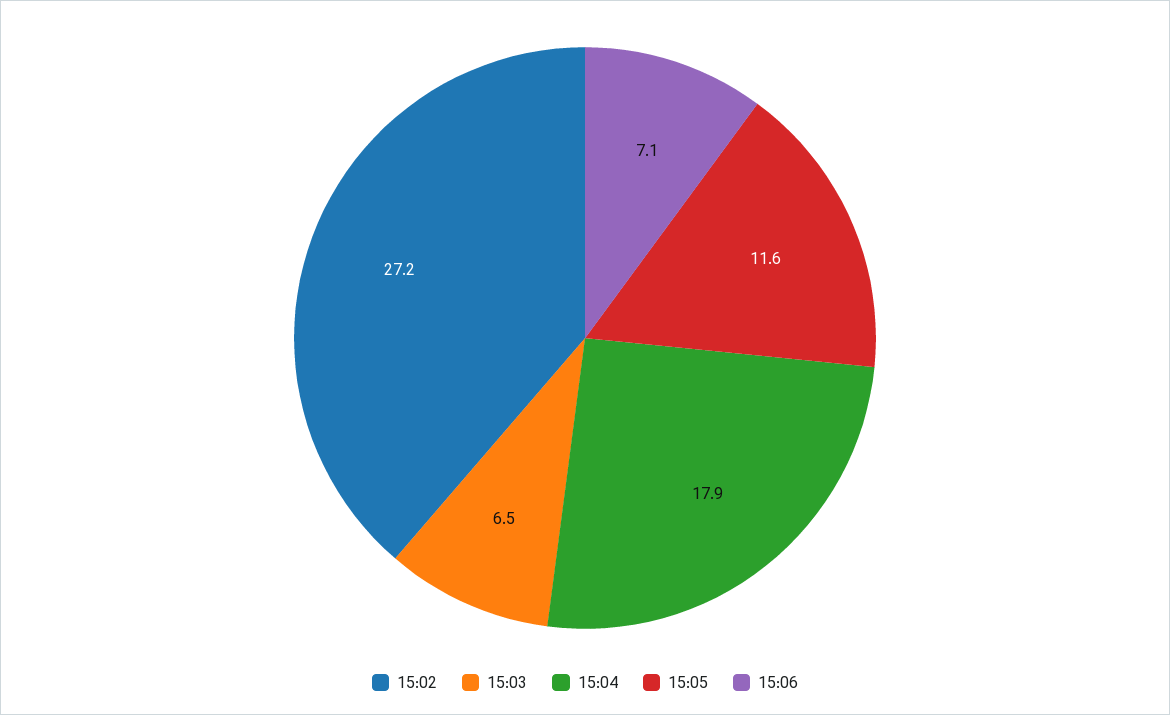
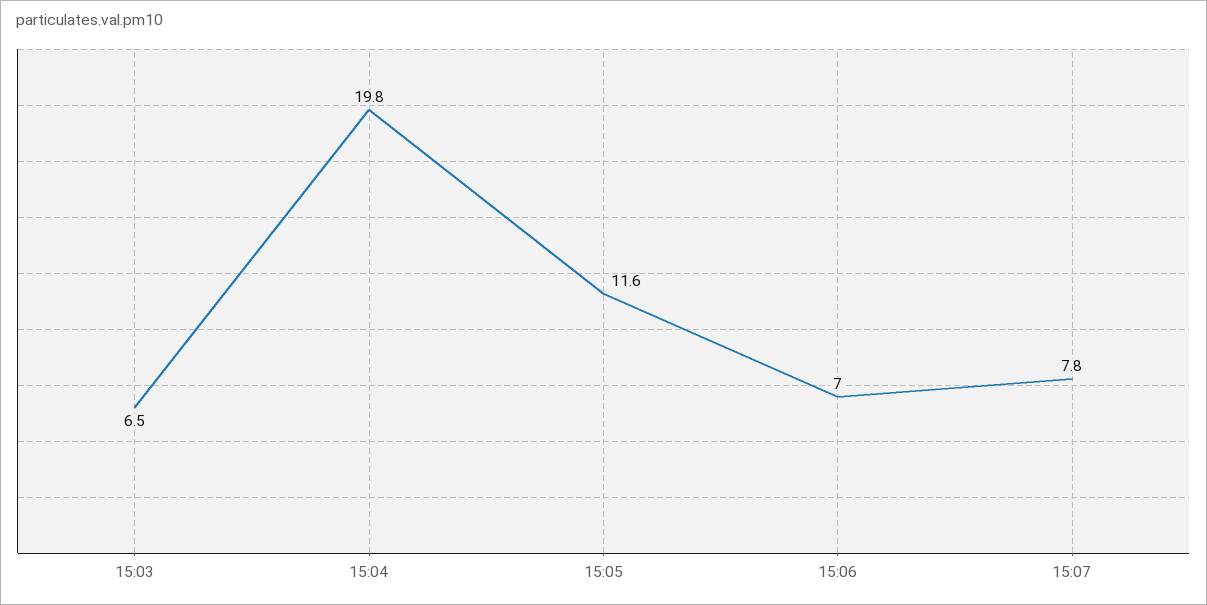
15:02: 27.2 -> none
15:04: 17.9 -> 19.8
15:06: 7.1 -> 7
15:07: none -> 7.8

